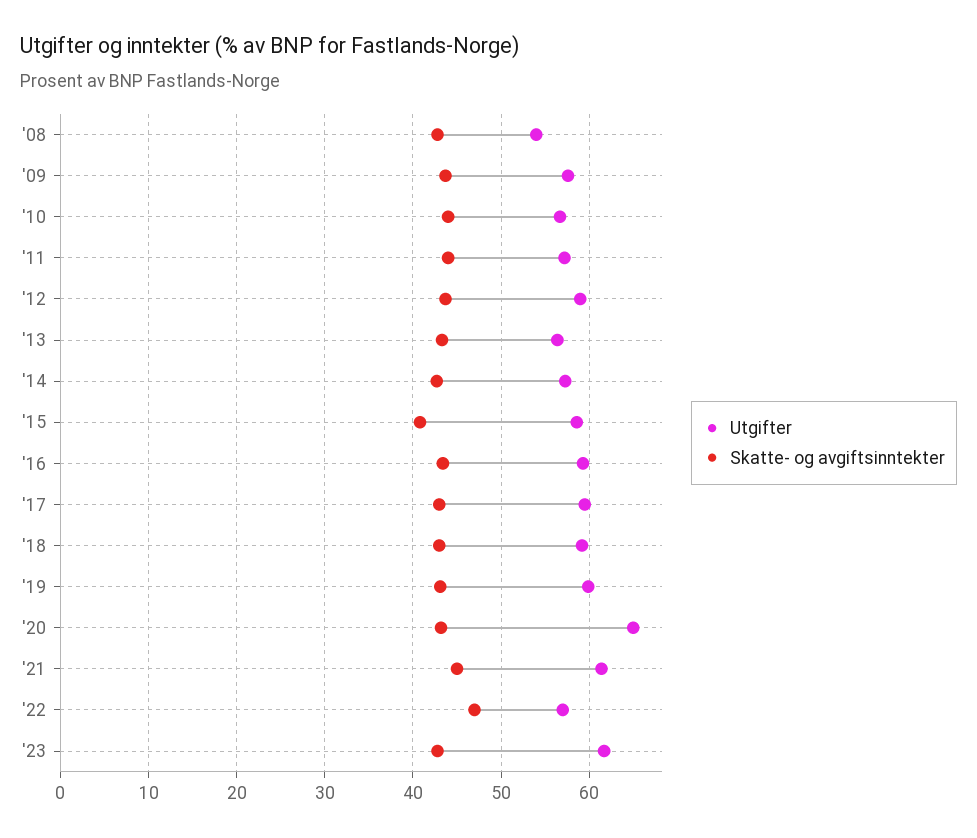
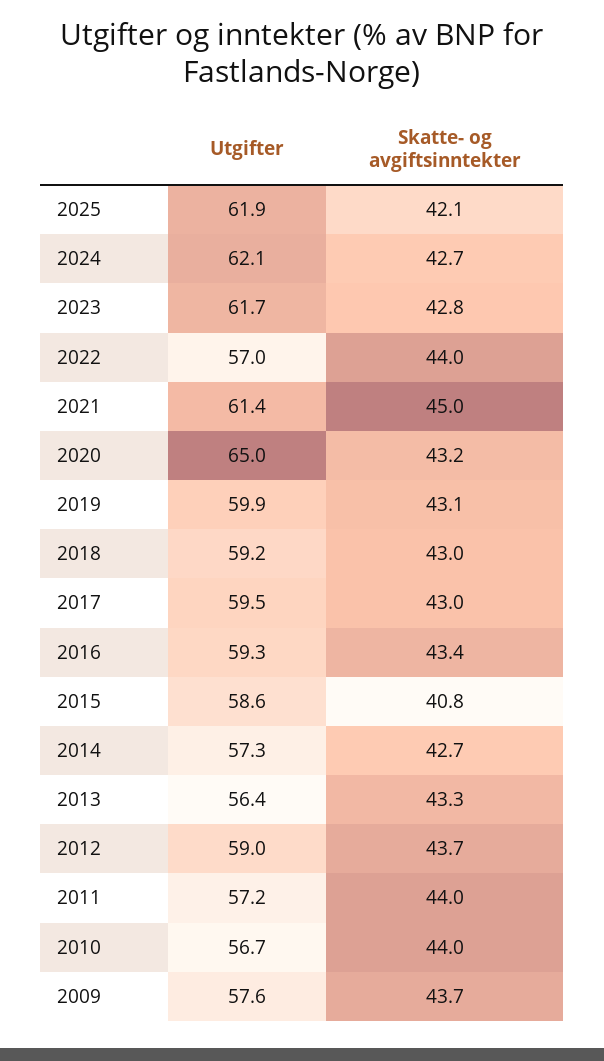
Utgifter, '08: 54 -> none
Skatte- og avgiftsinntekter, '08: 43 -> none
Skatte- og avgiftsinntekter, '22: 47 -> 44
Utgifter, 2025: none -> 61.9
Skatte- og avgiftsinntekter, 2025: none -> 42.1
Utgifter, 2024: none -> 62.1
Skatte- og avgiftsinntekter, 2024: none -> 42.7

